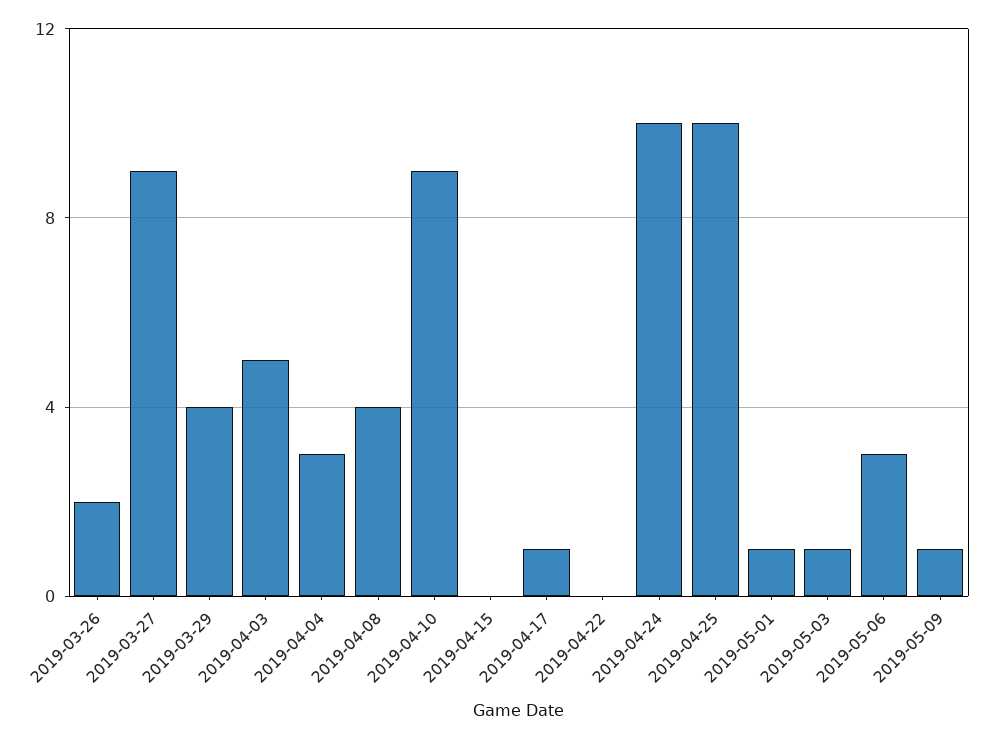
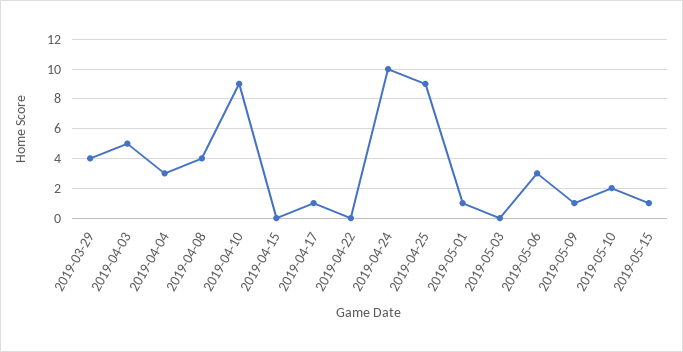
2019-03-26: 2 -> none
2019-03-27: 9 -> none
2019-04-25: 10 -> 9
2019-05-03: 1 -> 0
2019-05-10: none -> 2
2019-05-15: none -> 1

